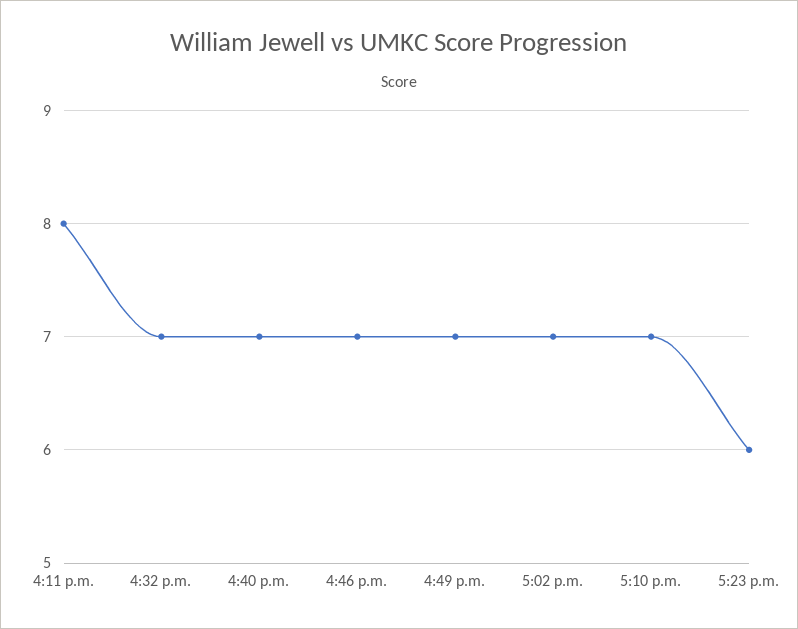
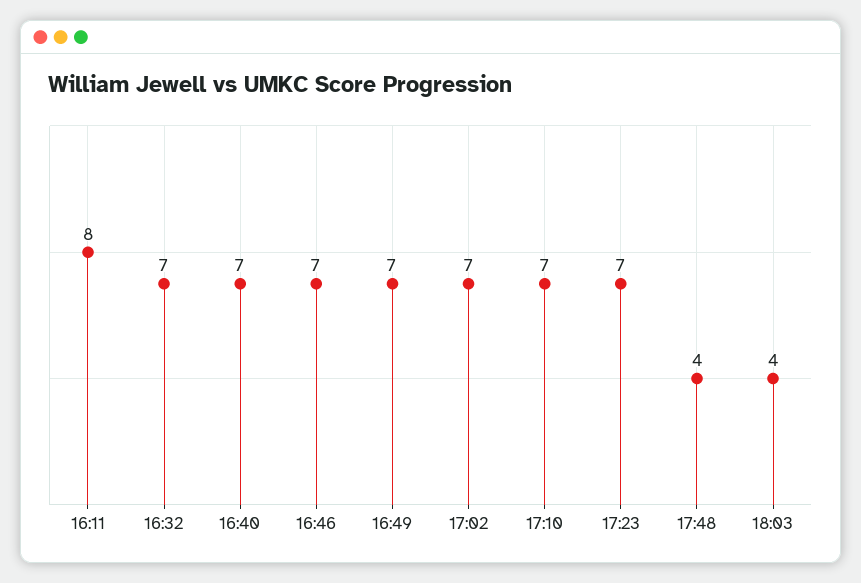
5:23 p.m.: 6 -> 7
17:48: none -> 4
18:03: none -> 4

